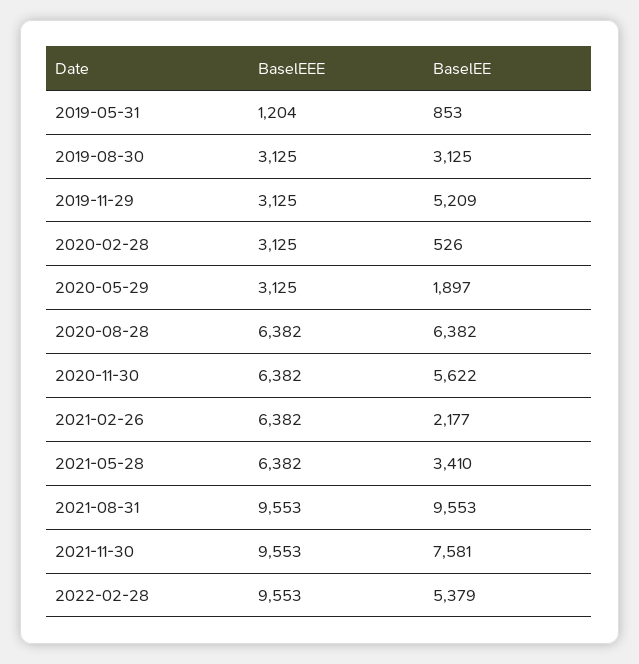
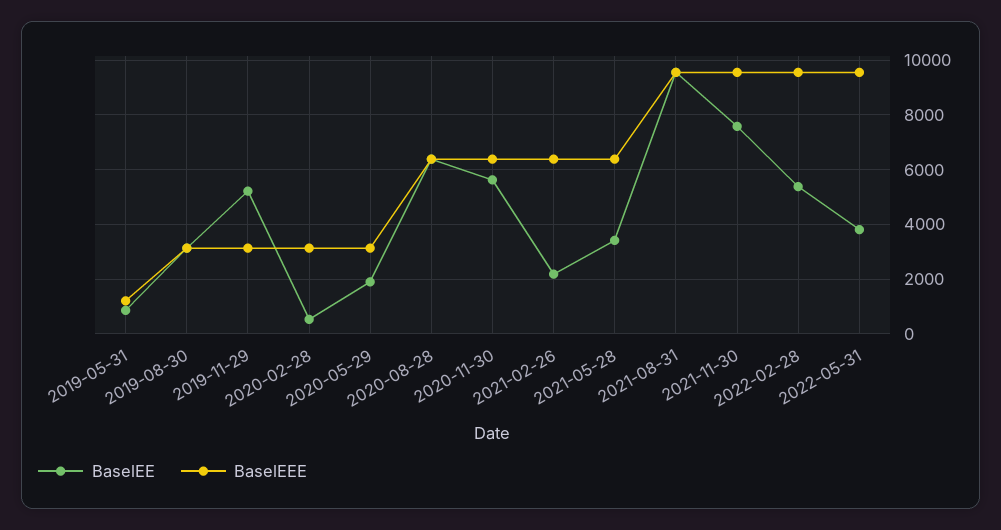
BaselEE, 2022-05-31: none -> 3750
BaselEEE, 2022-05-31: none -> 9500

